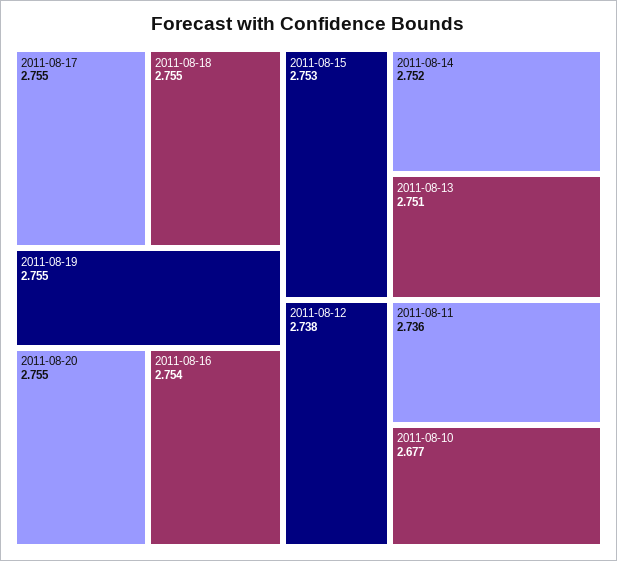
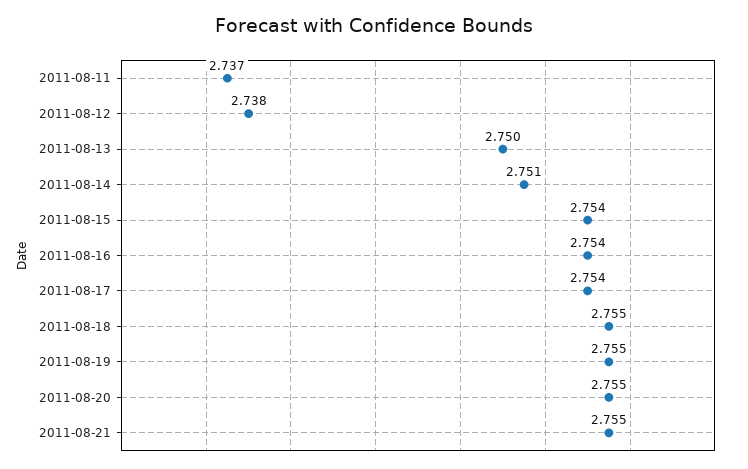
2011-08-17: 2.755 -> 2.754
2011-08-15: 2.753 -> 2.754
2011-08-14: 2.752 -> 2.751
2011-08-13: 2.751 -> 2.75
2011-08-11: 2.736 -> 2.737
2011-08-10: 2.677 -> none
2011-08-21: none -> 2.755

